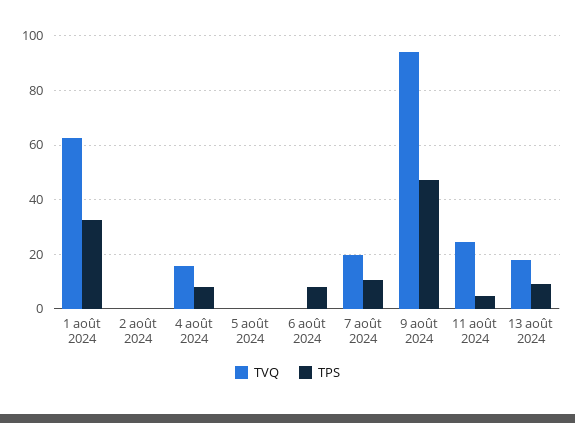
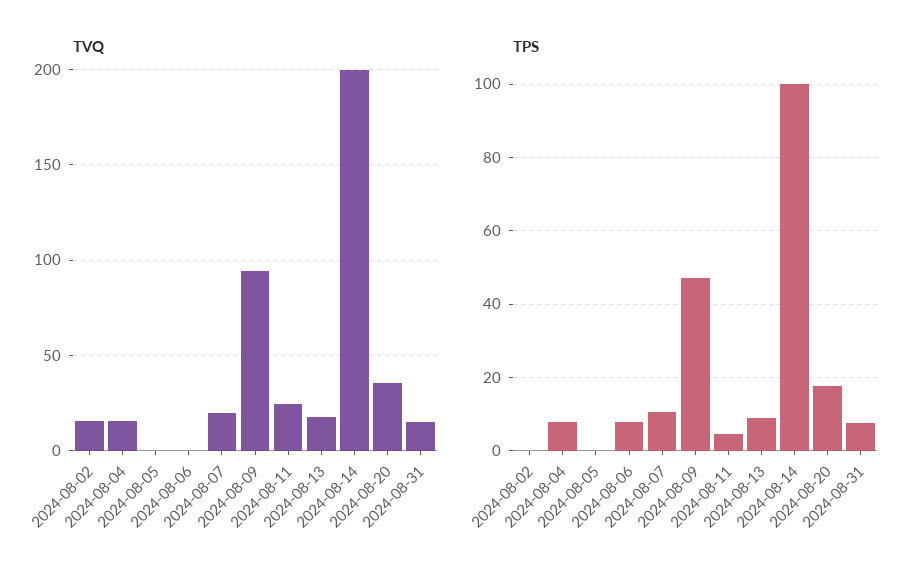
TVQ, 1 août 2024: 62.5 -> none
TPS, 1 août 2024: 32.5 -> none
TVQ, 2 août 2024: 0 -> 15
TVQ, 2024-08-14: none -> 200
TVQ, 2024-08-20: none -> 35
TVQ, 2024-08-31: none -> 15
TPS, 2024-08-14: none -> 100
TPS, 2024-08-20: none -> 18
TPS, 2024-08-31: none -> 8

